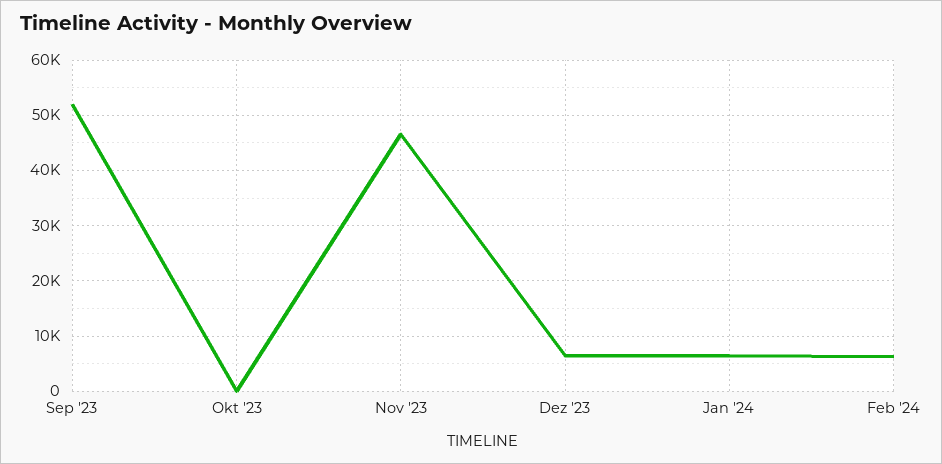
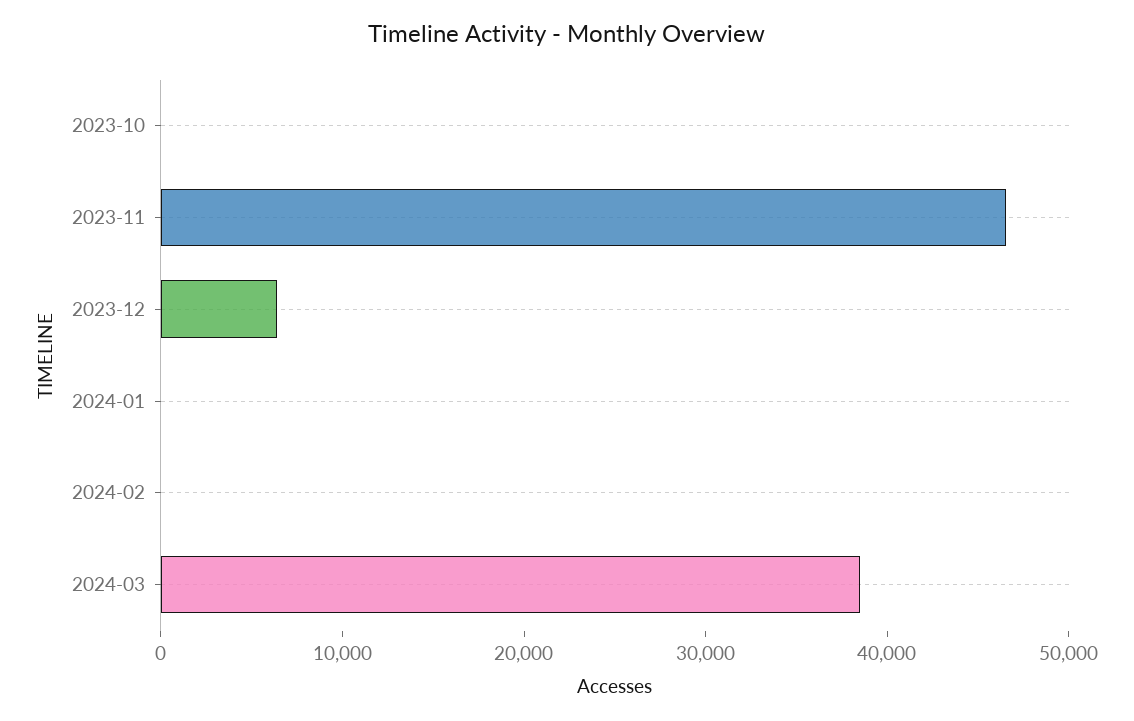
Sep '23: 52000 -> none
Jan '24: 6000 -> 0
Feb '24: 6000 -> 0
2024-03: none -> 38000

